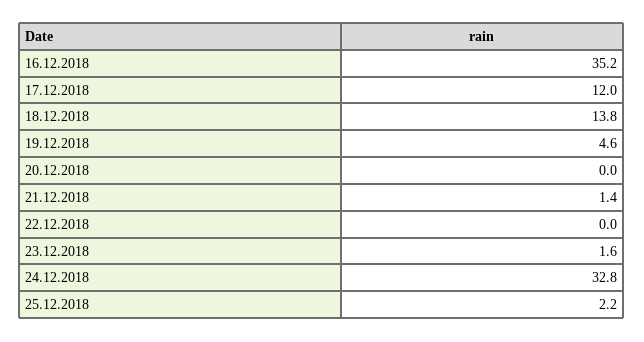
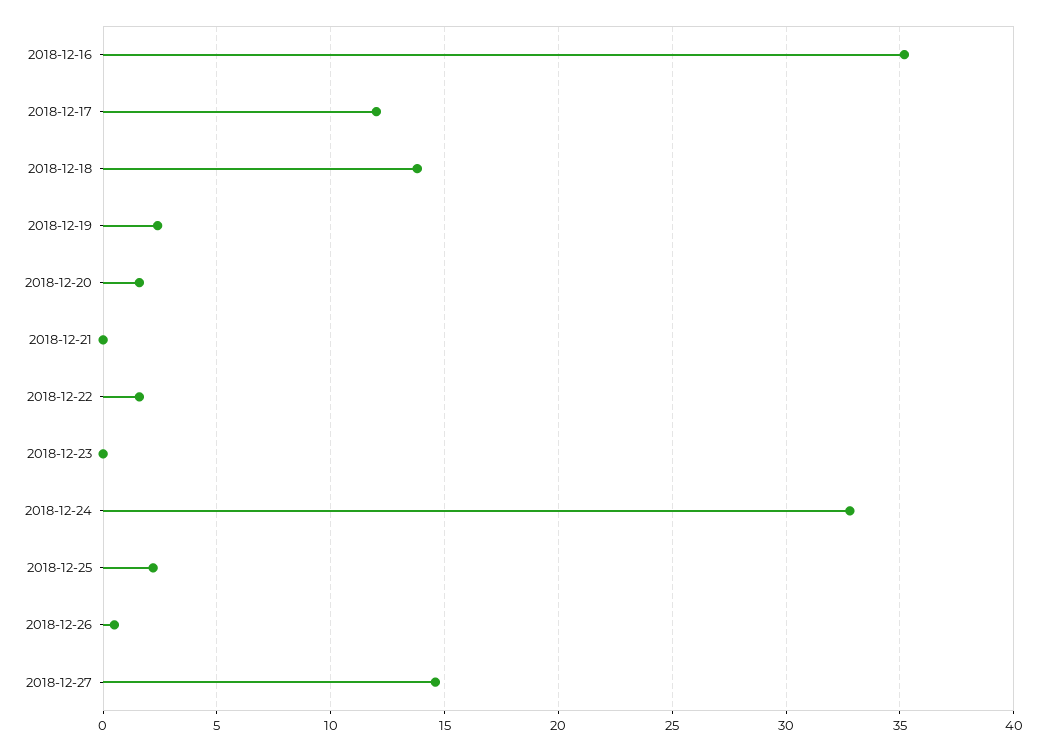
19.12.2018: 4.6 -> 2.5
20.12.2018: 0 -> 1.5
21.12.2018: 1.4 -> 0
22.12.2018: 0 -> 1.5
23.12.2018: 1.6 -> 0
2018-12-26: none -> 0.5
2018-12-27: none -> 14.5

